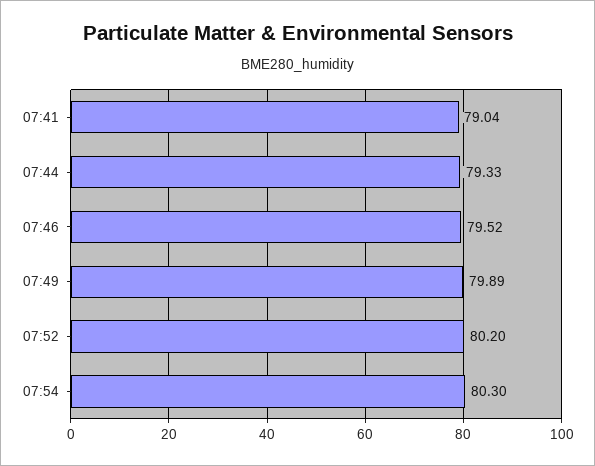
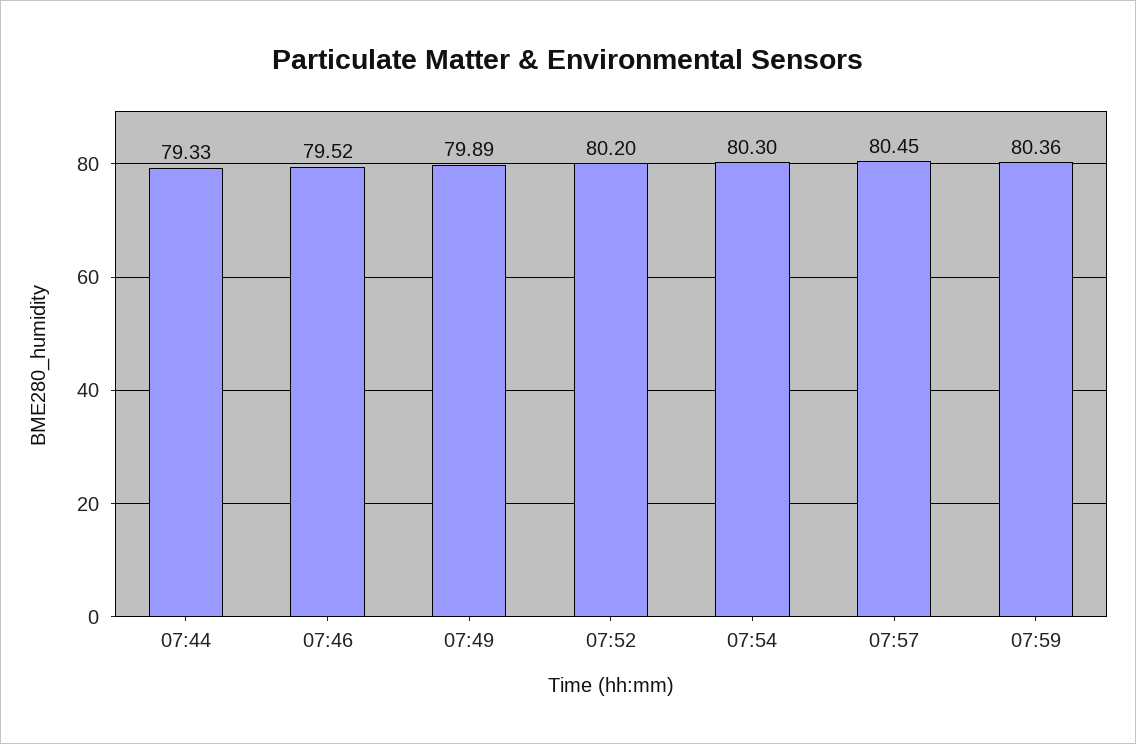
07:41: 79.04 -> none
07:57: none -> 80.45
07:59: none -> 80.36

